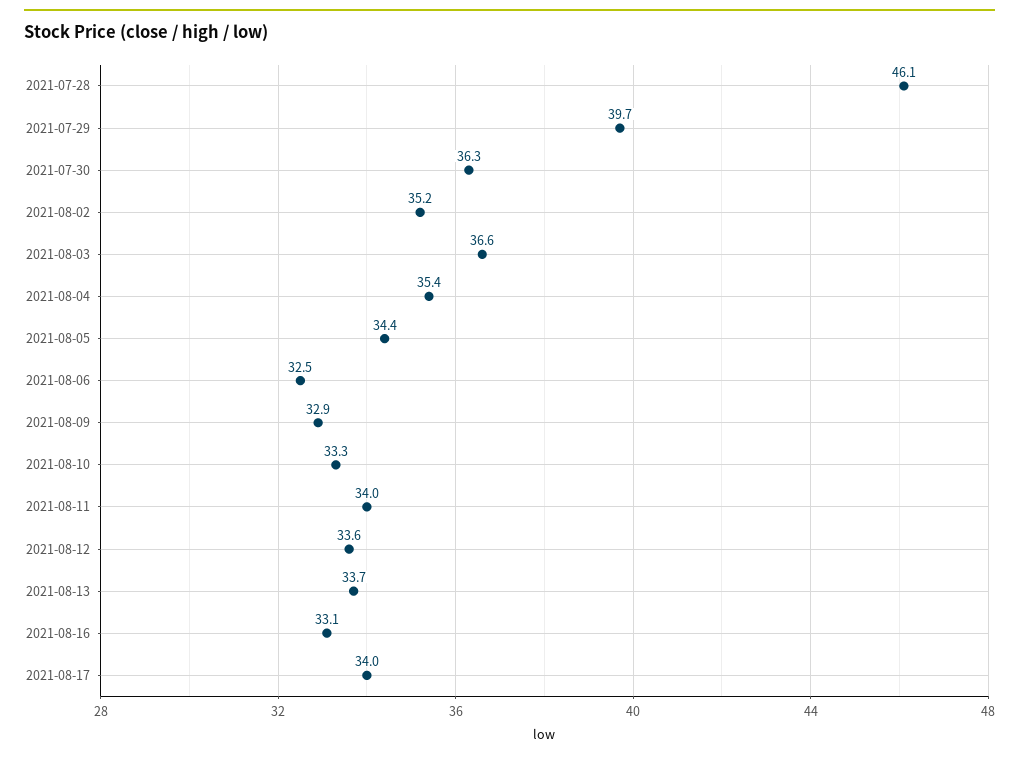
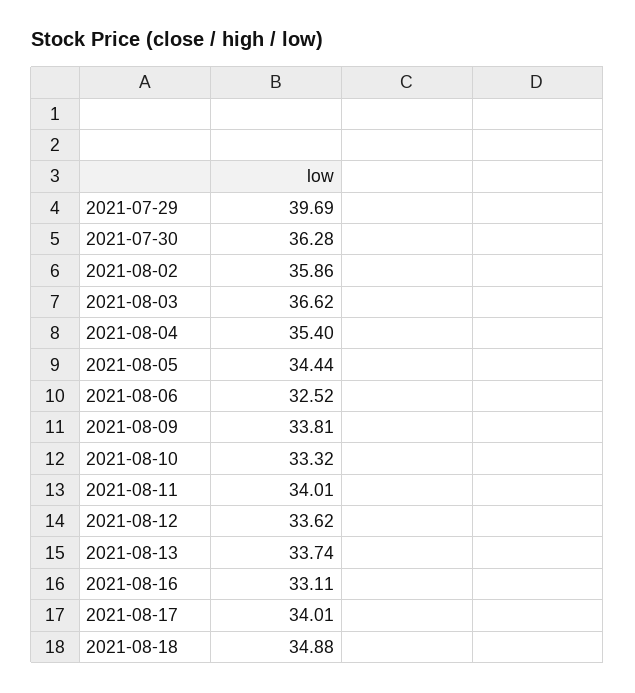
2021-07-28: 46.1 -> none
2021-08-02: 35.2 -> 35.86
2021-08-09: 32.9 -> 33.81
2021-08-18: none -> 34.88

